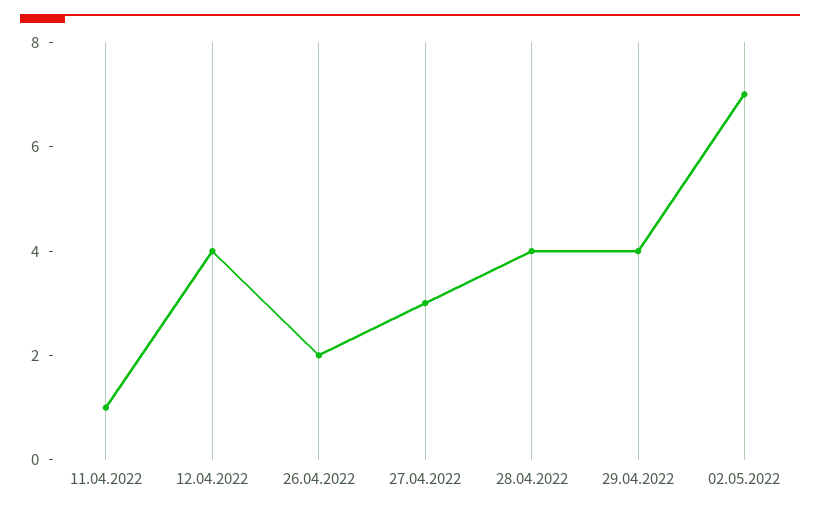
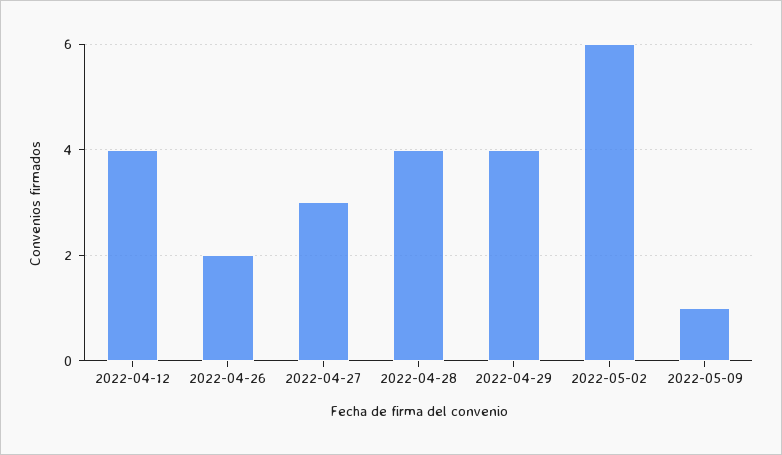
11.04.2022: 1 -> none
02.05.2022: 7 -> 6
2022-05-09: none -> 1

